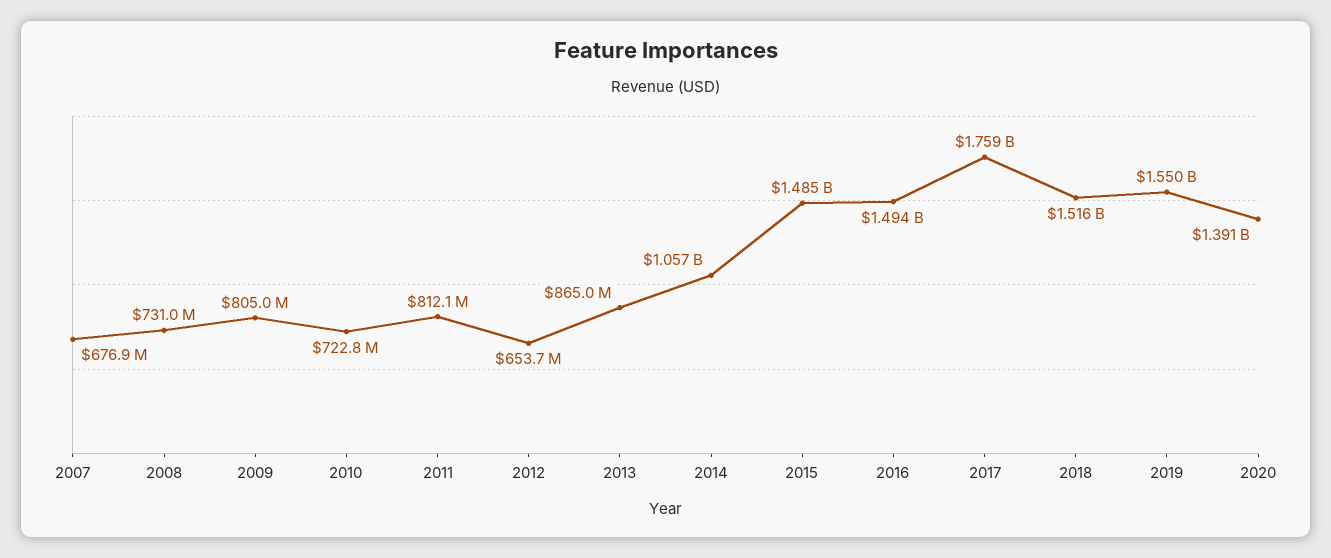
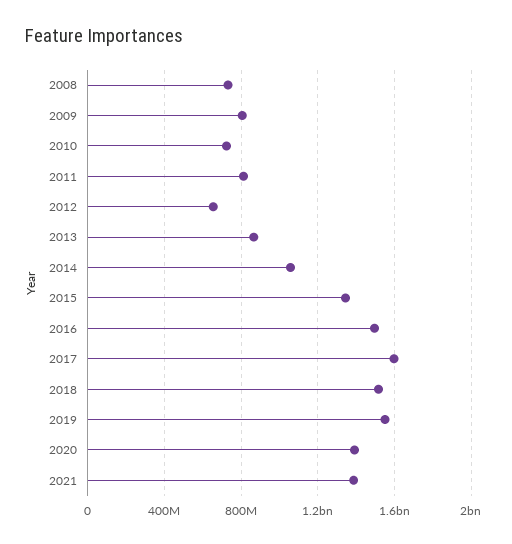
2007: 676900000 -> none
2015: 1485000000 -> 1350000000
2017: 1759000000 -> 1600000000
2021: none -> 1400000000

